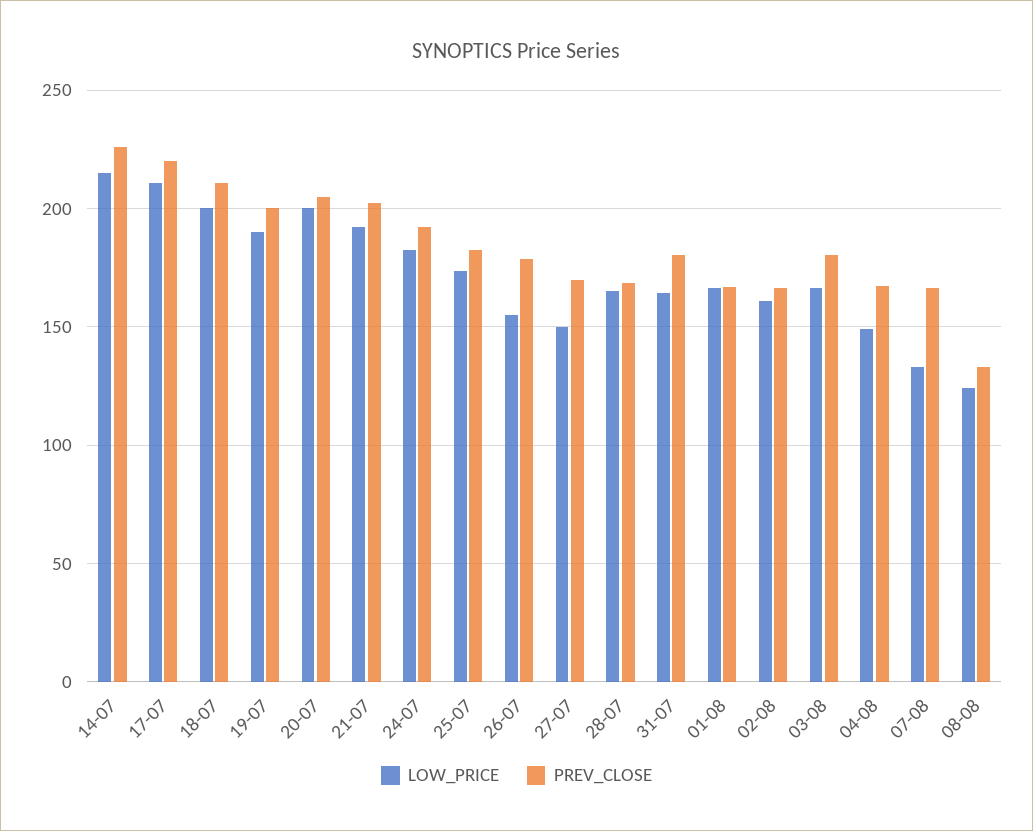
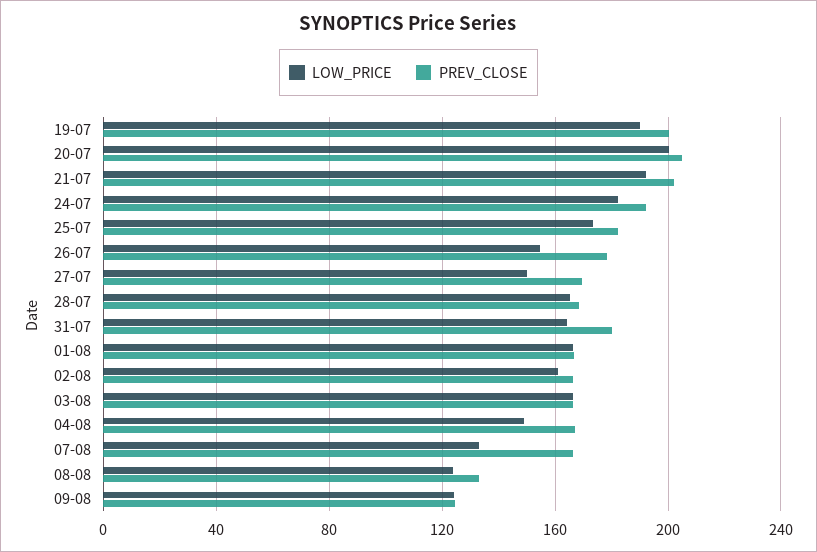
LOW_PRICE, 14-07: 215 -> none
PREV_CLOSE, 14-07: 225 -> none
LOW_PRICE, 17-07: 210 -> none
PREV_CLOSE, 17-07: 220 -> none
LOW_PRICE, 18-07: 200 -> none
PREV_CLOSE, 18-07: 210 -> none
PREV_CLOSE, 03-08: 180 -> 165
LOW_PRICE, 09-08: none -> 125
PREV_CLOSE, 09-08: none -> 125

